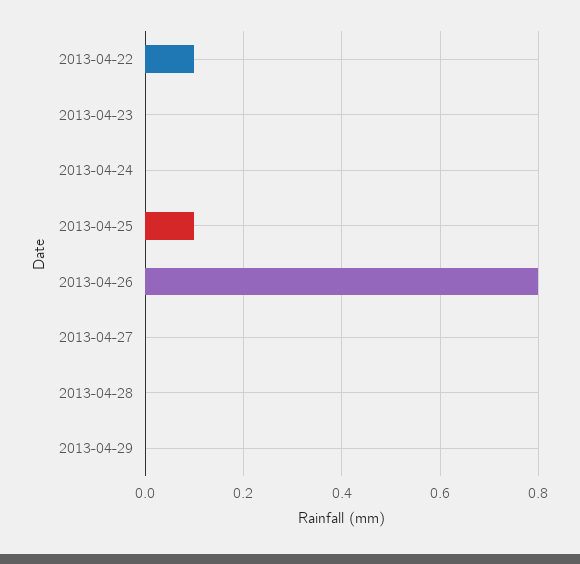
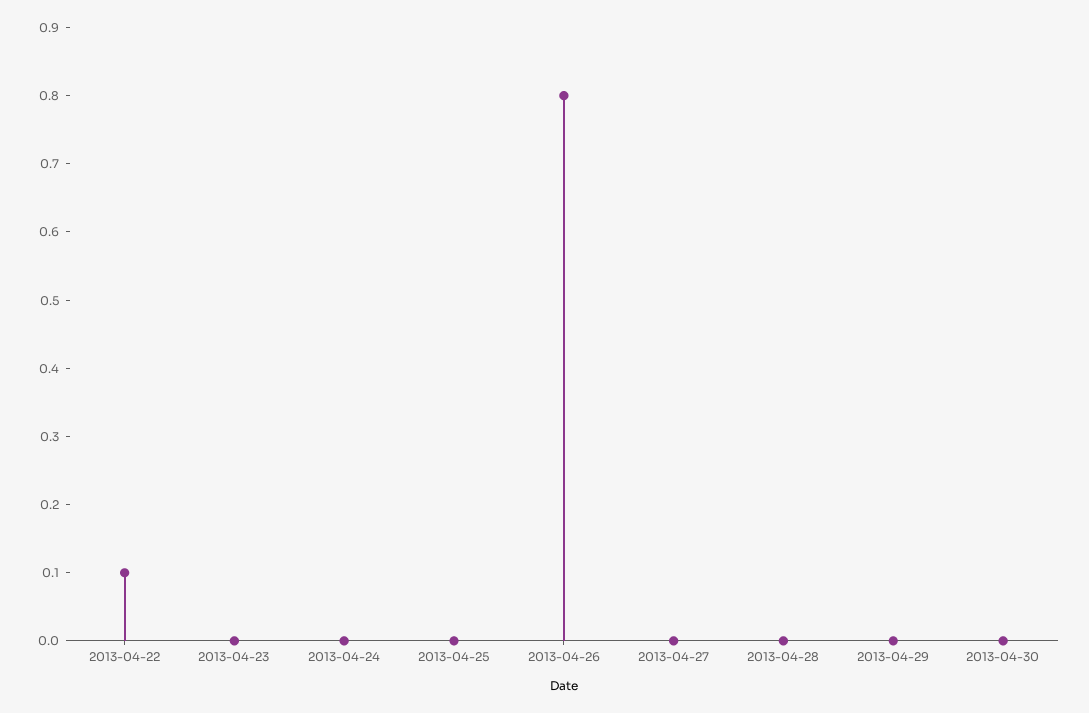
2013-04-25: 0.1 -> 0
2013-04-30: none -> 0

